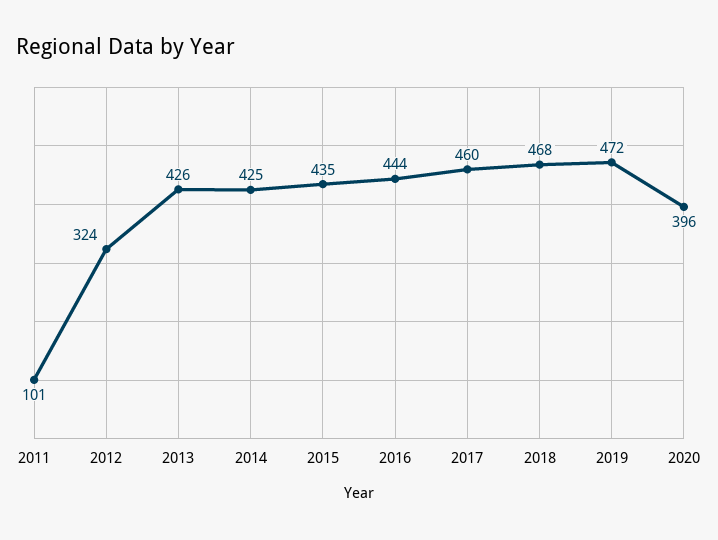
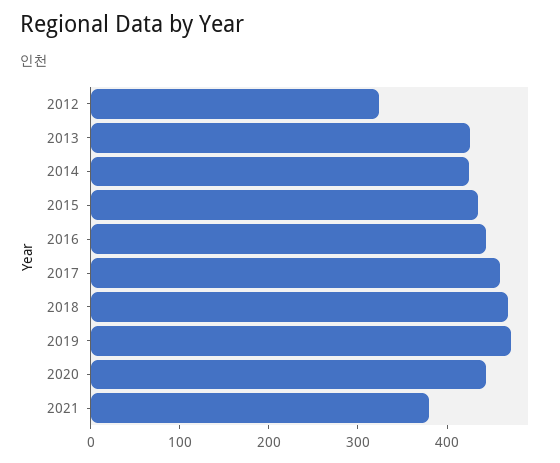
2011: 101 -> none
2020: 396 -> 440
2021: none -> 380

